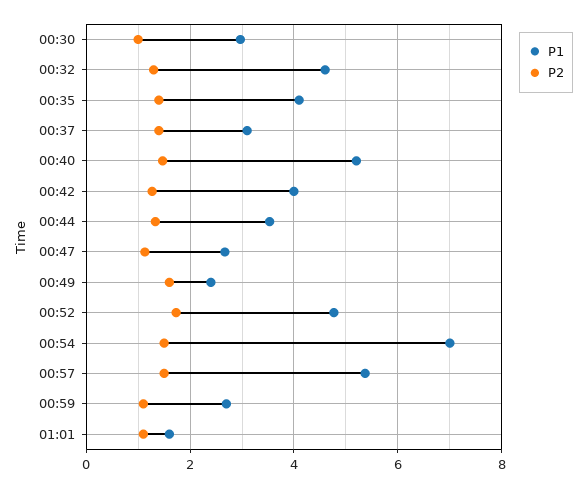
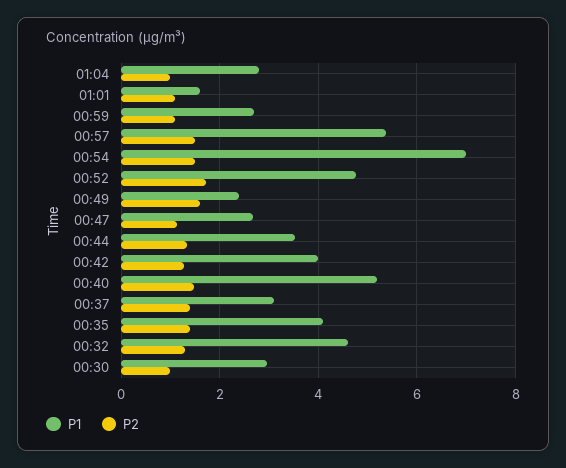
P1, 01:04: none -> 2.8
P2, 01:04: none -> 1

